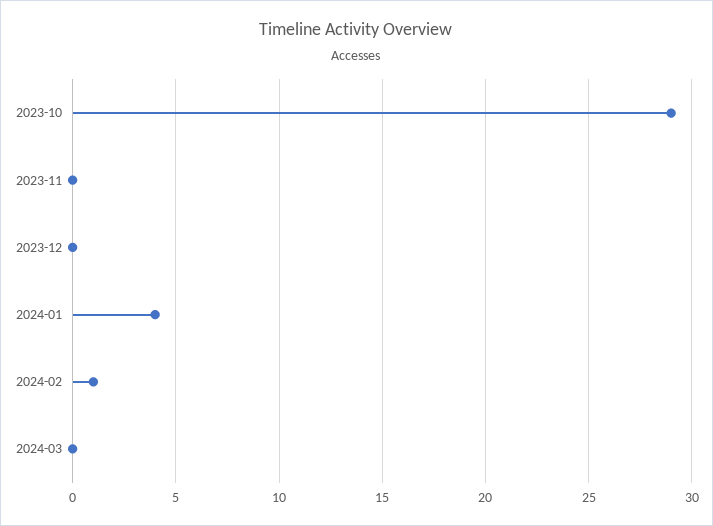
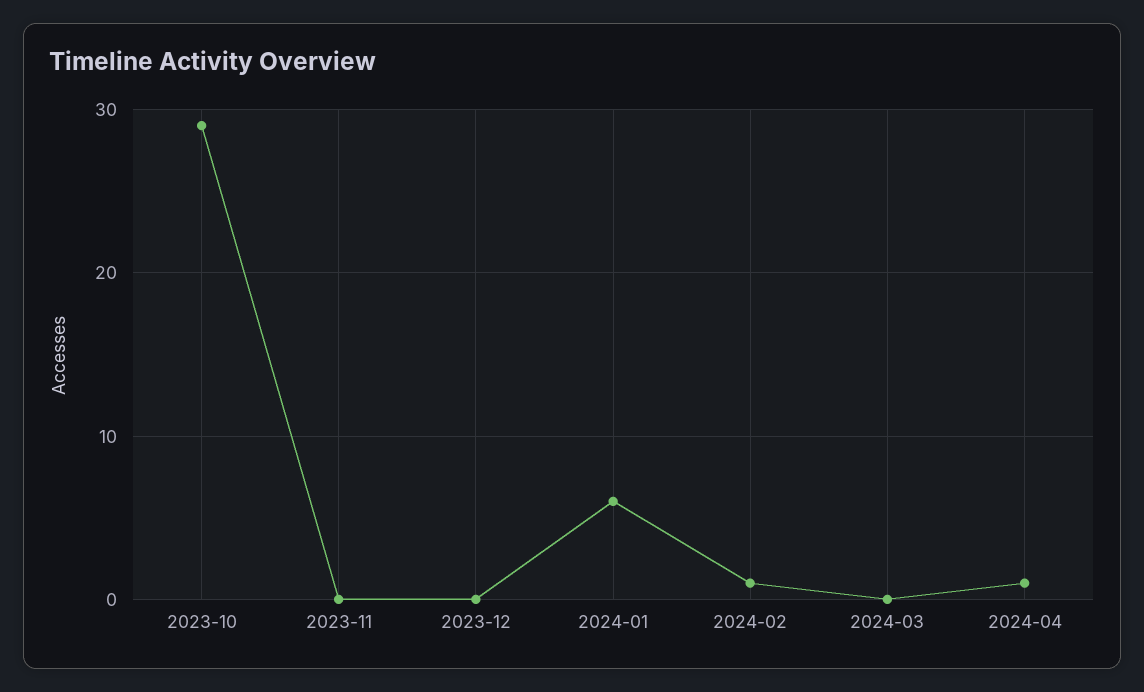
2024-01: 4 -> 6
2024-04: none -> 1

